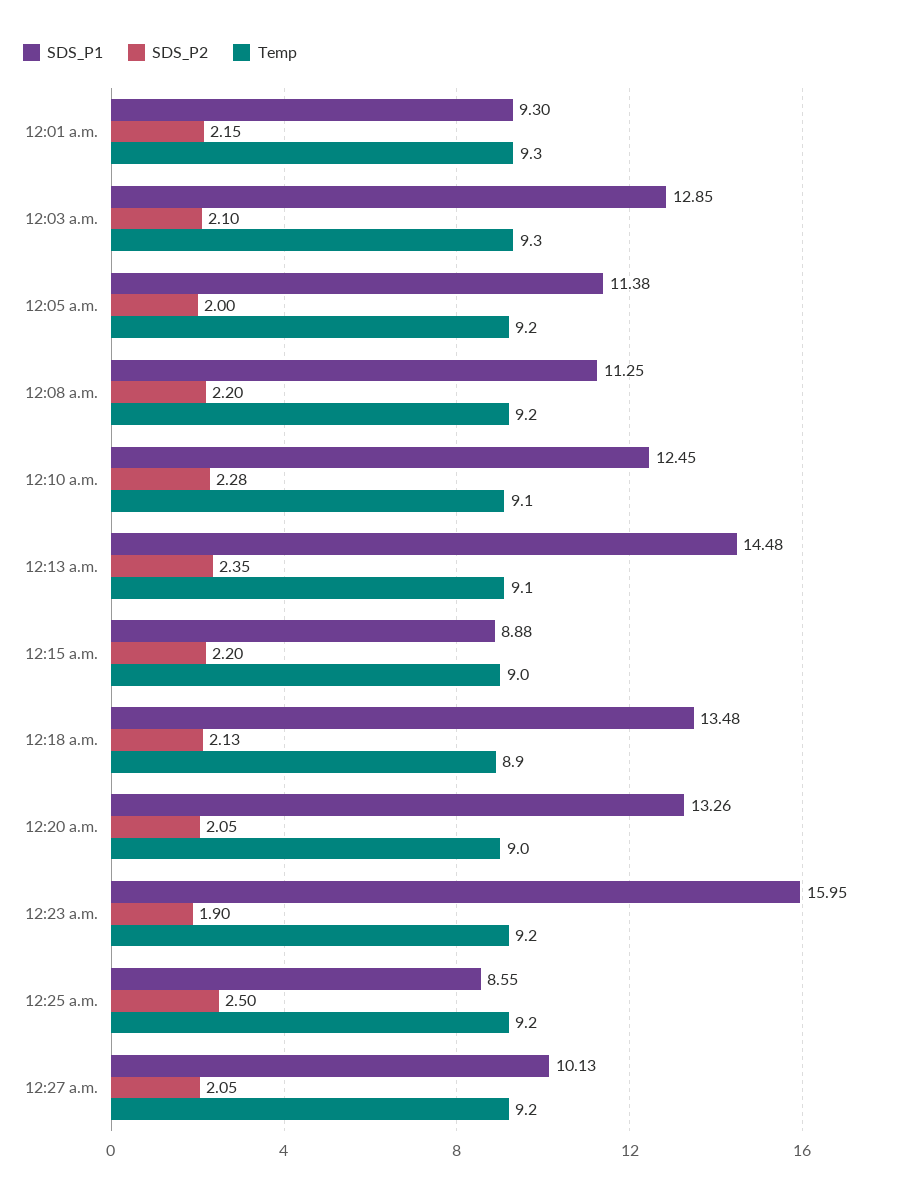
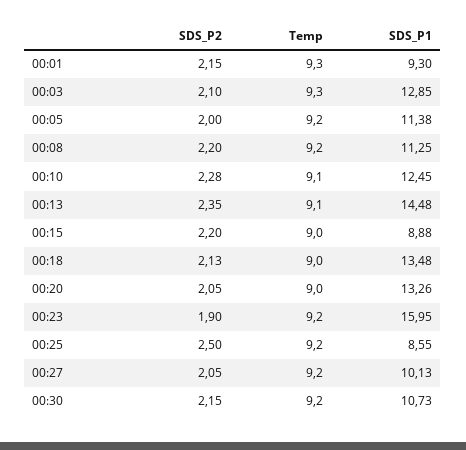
Temp, 12:18 a.m.: 8.9 -> 9
SDS_P2, 00:30: none -> 2.15
Temp, 00:30: none -> 9.2
SDS_P1, 00:30: none -> 10.73

